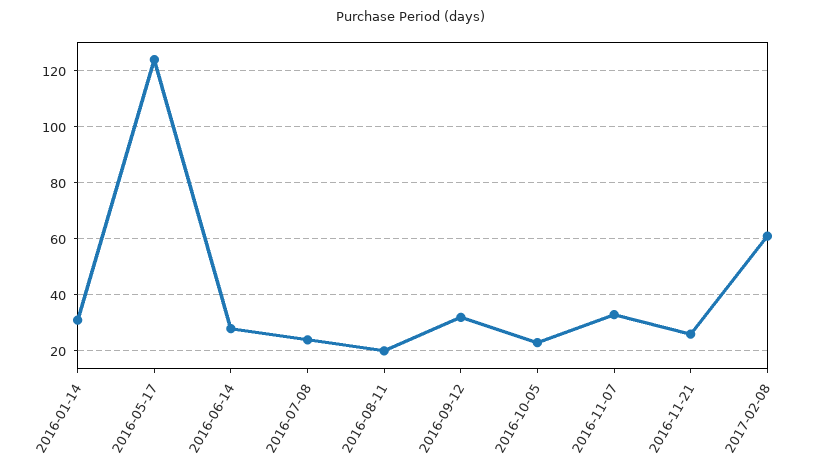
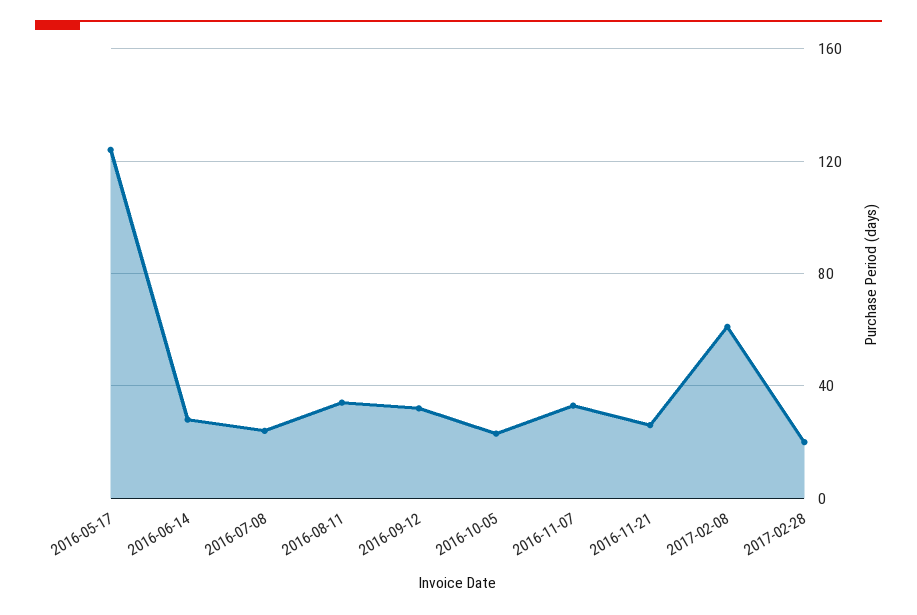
2016-01-14: 30 -> none
2016-08-11: 20 -> 35
2017-02-28: none -> 20

